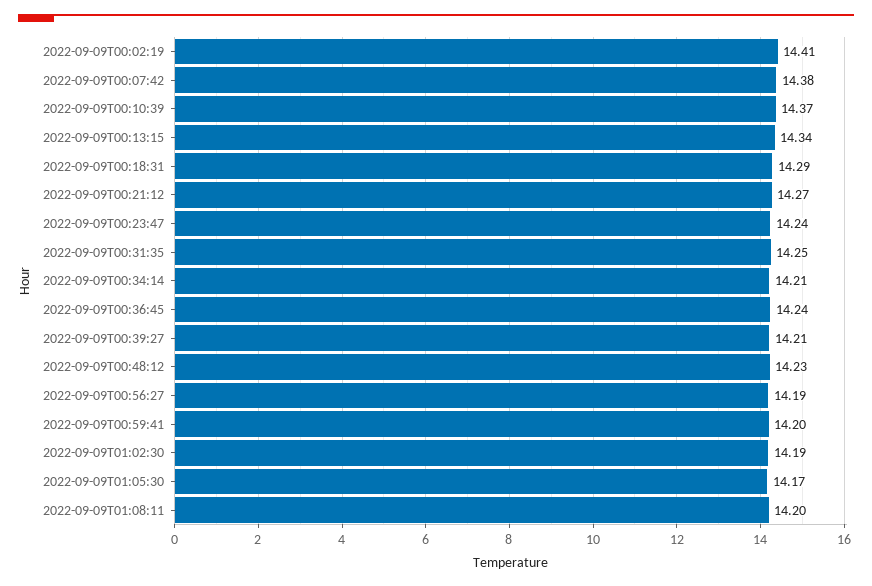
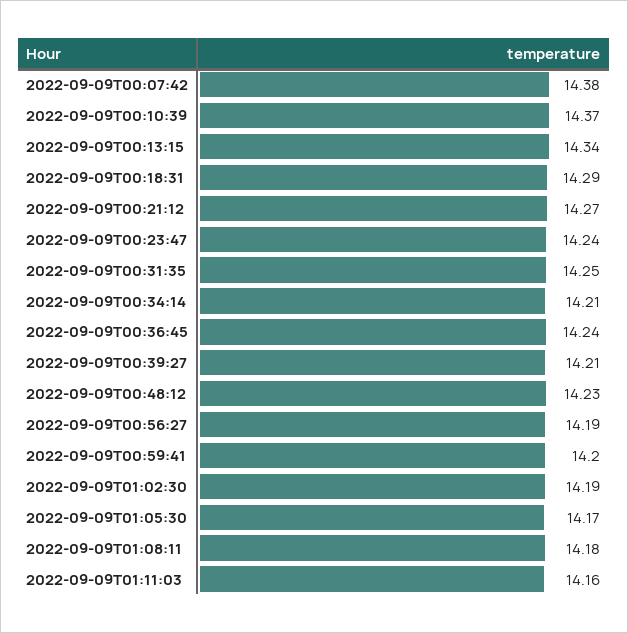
2022-09-09T00:02:19: 14.41 -> none
2022-09-09T01:08:11: 14.2 -> 14.18
2022-09-09T01:11:03: none -> 14.16

